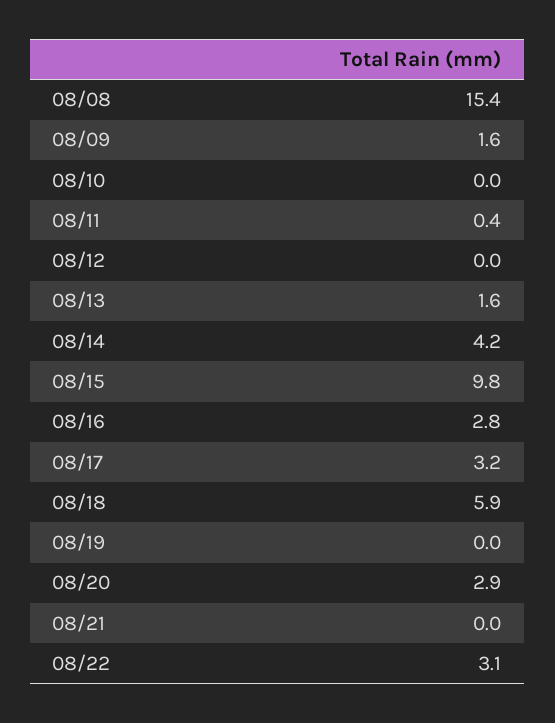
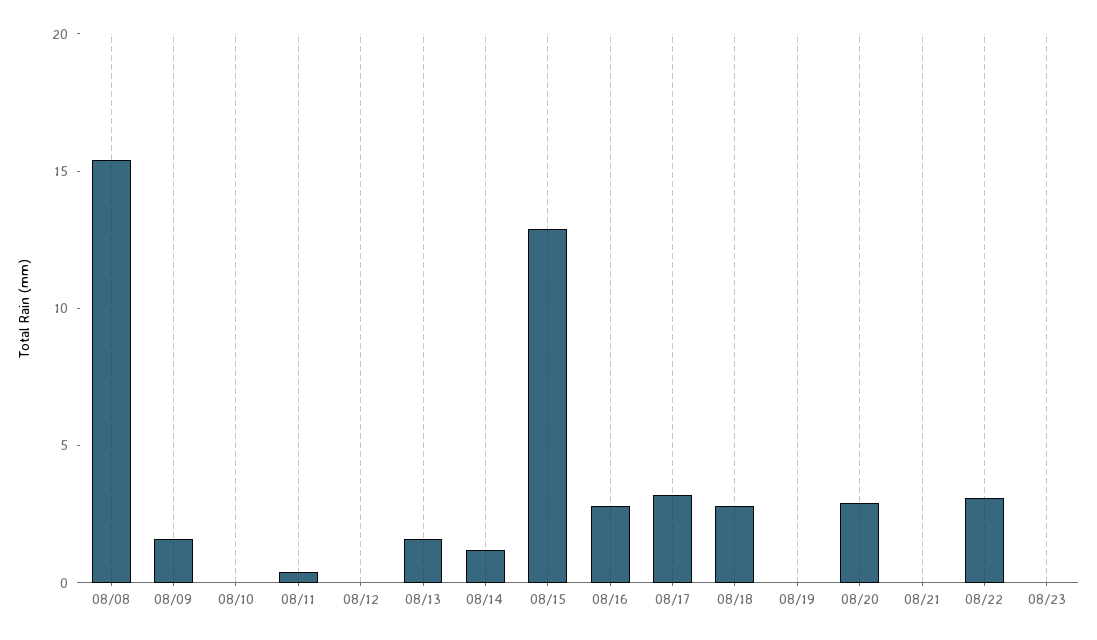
08/14: 4.2 -> 1
08/15: 9.8 -> 13
08/18: 5.9 -> 3
08/23: none -> 0

